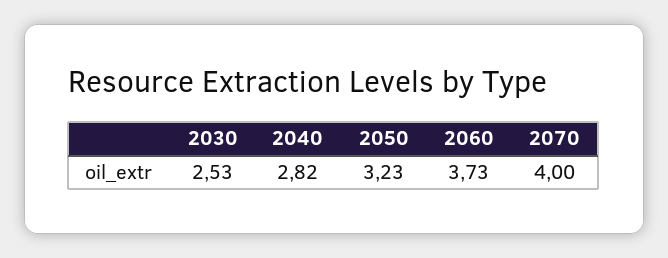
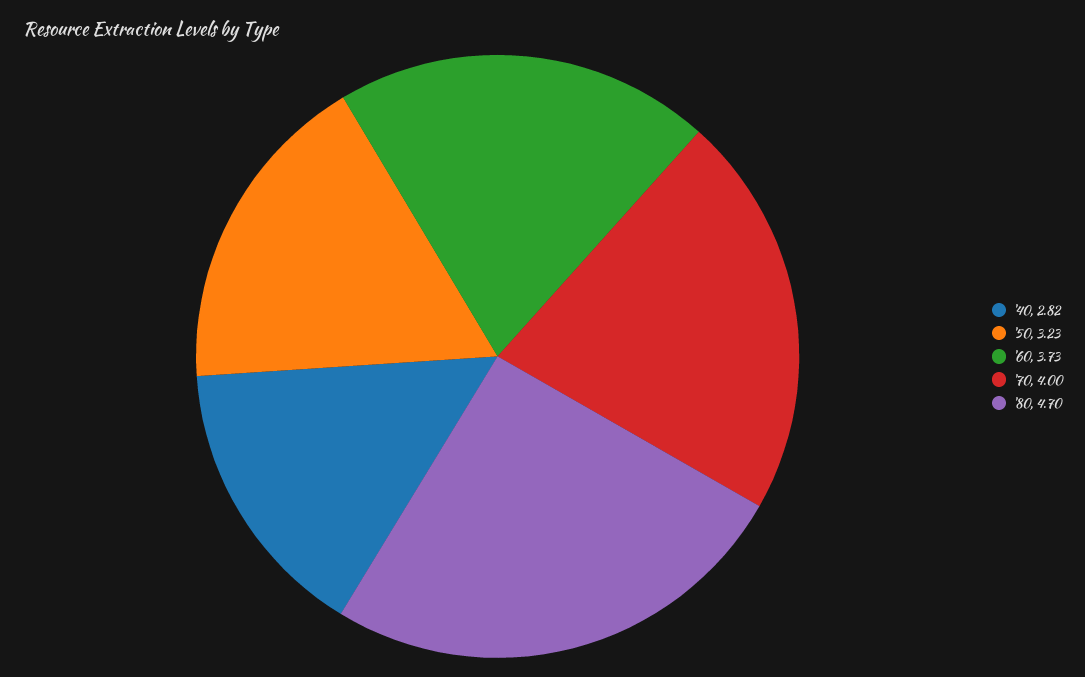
2030: 2.53 -> none
'80: none -> 4.7

